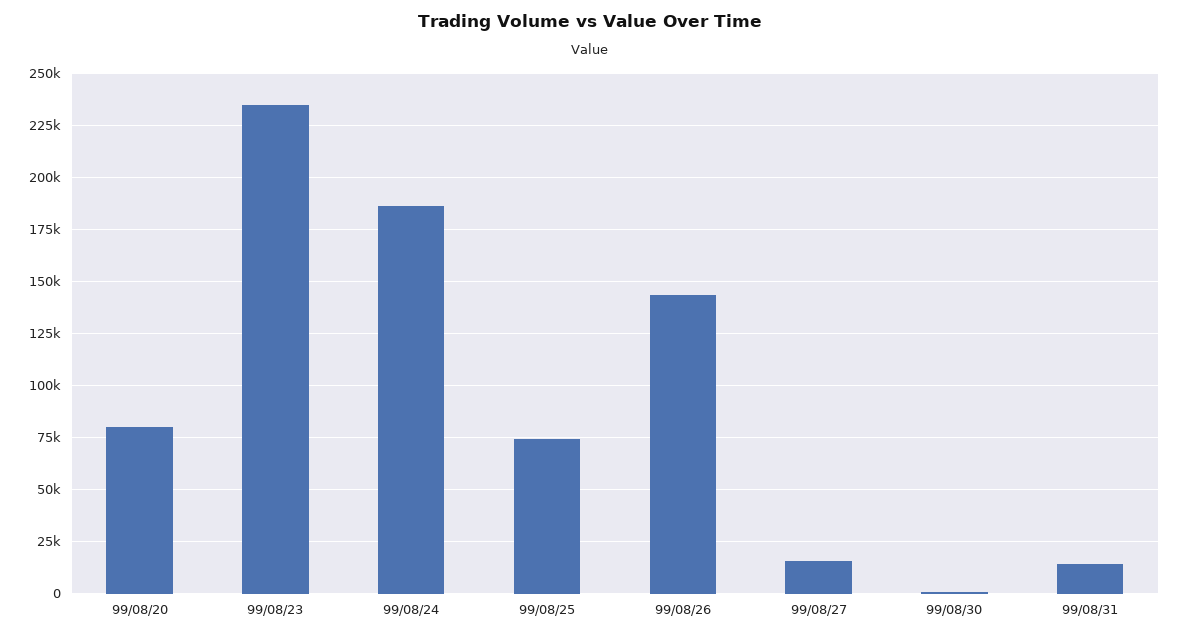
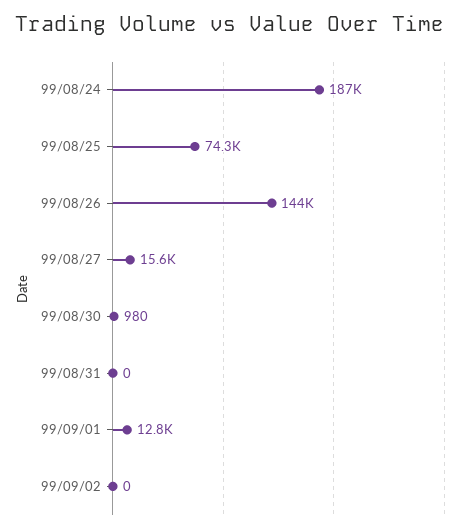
99/08/20: 80000 -> none
99/08/23: 235000 -> none
99/08/31: 15000 -> 0
99/09/01: none -> 12800
99/09/02: none -> 0

